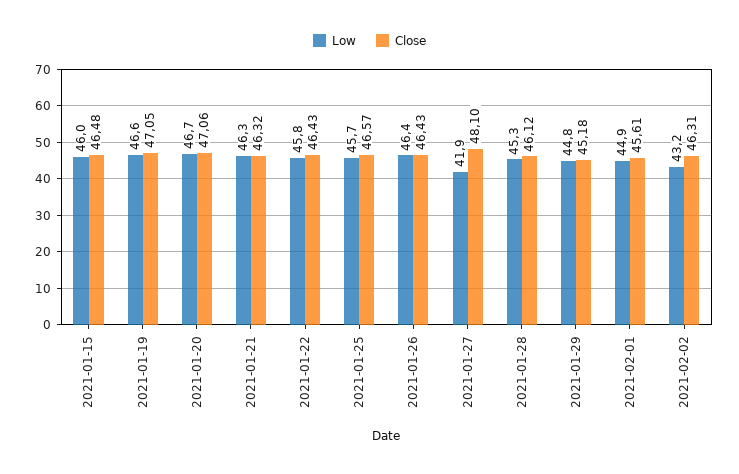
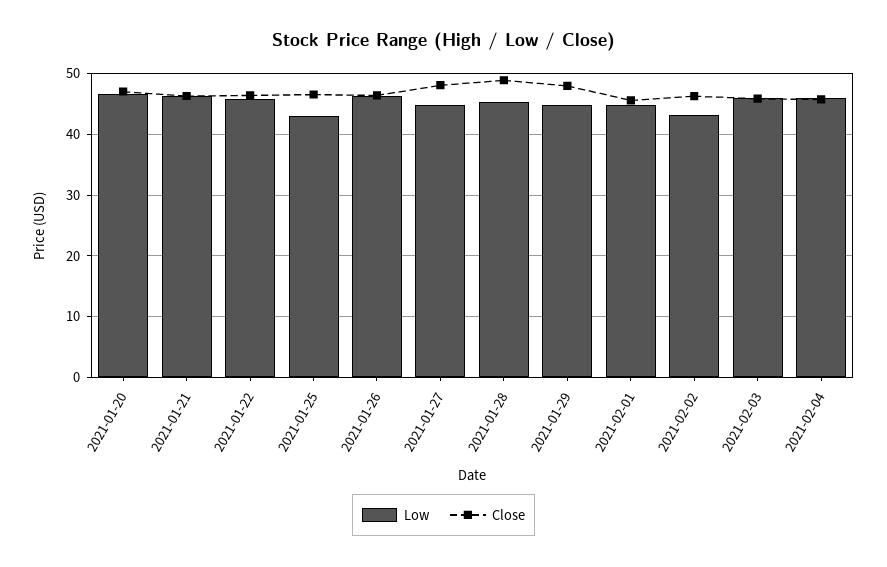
Low, 2021-01-15: 46 -> none
Close, 2021-01-15: 46.48 -> none
Low, 2021-01-19: 46.6 -> none
Close, 2021-01-19: 47.05 -> none
Low, 2021-01-25: 45.7 -> 43
Low, 2021-01-27: 41.9 -> 45
Close, 2021-01-28: 46.12 -> 49
Close, 2021-01-29: 45.18 -> 48
Low, 2021-02-03: none -> 46
Close, 2021-02-03: none -> 46
Low, 2021-02-04: none -> 46
Close, 2021-02-04: none -> 46

